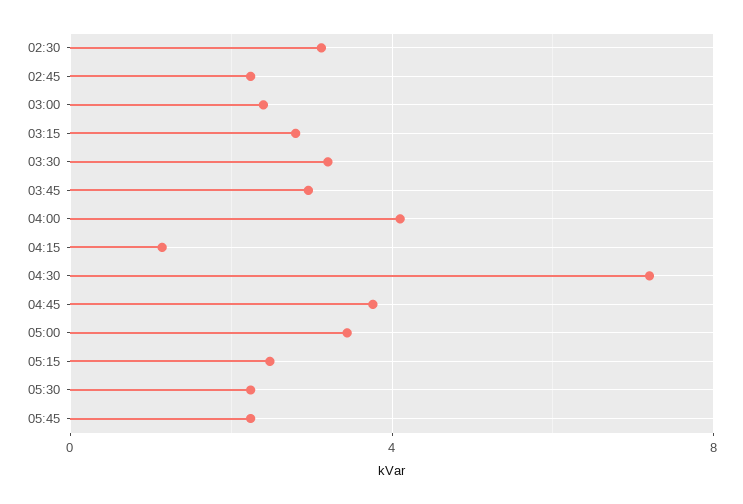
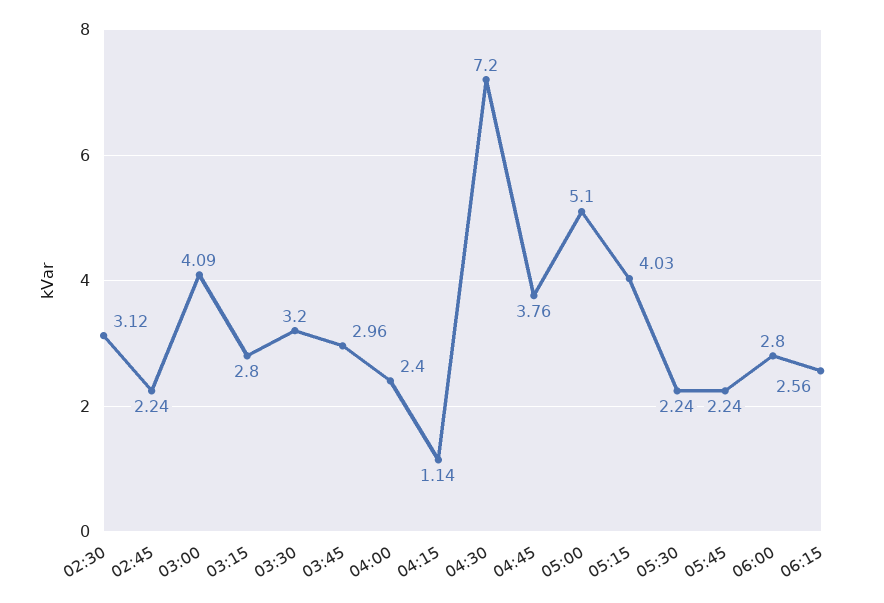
03:00: 2.5 -> 4.09
04:00: 4 -> 2.4
05:00: 3.5 -> 5.1
05:15: 2.5 -> 4.03
06:00: none -> 2.8
06:15: none -> 2.56

